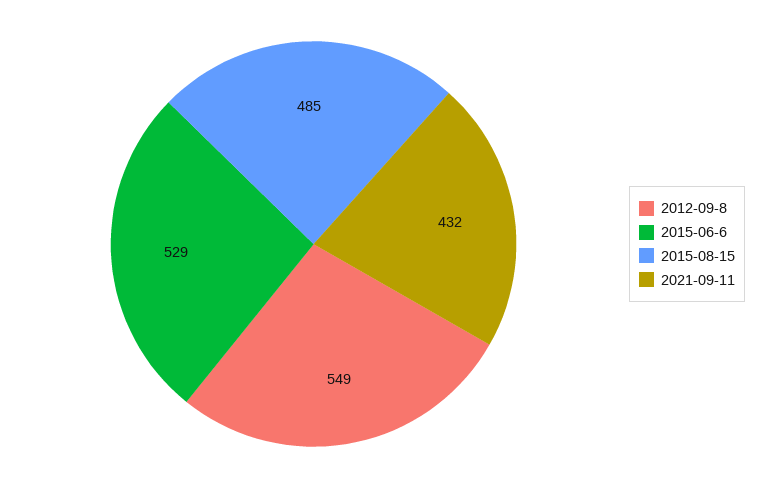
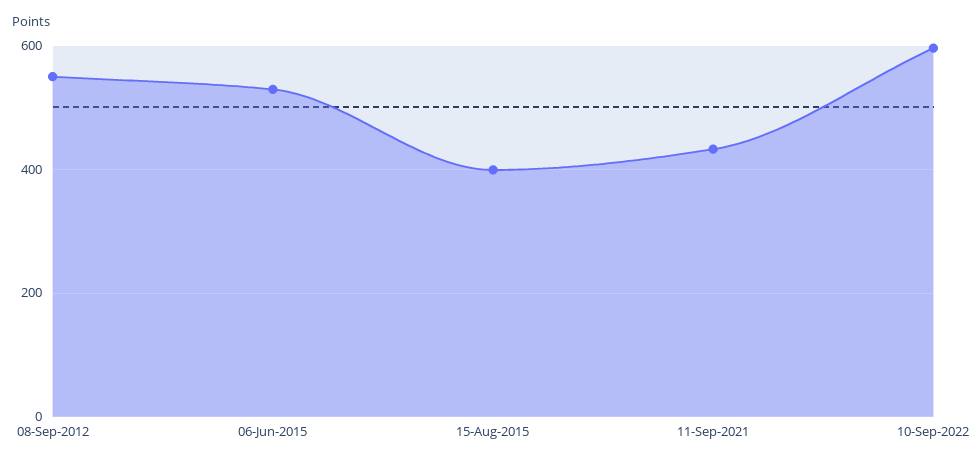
2015-08-15: 485 -> 400
10-Sep-2022: none -> 600

